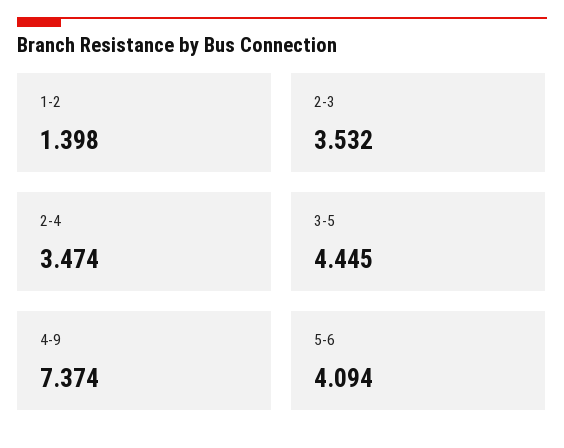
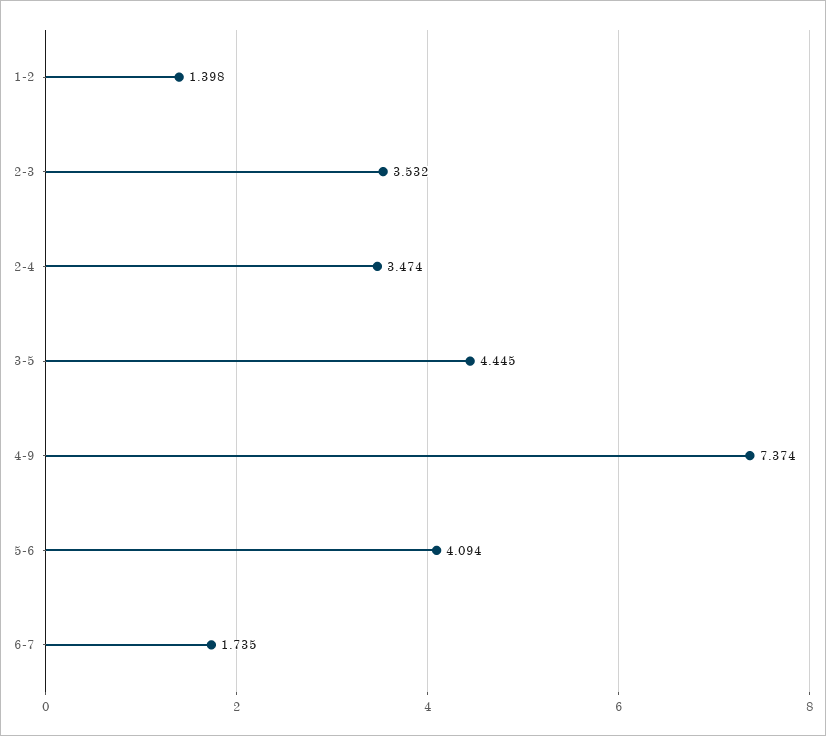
6-7: none -> 1.735

